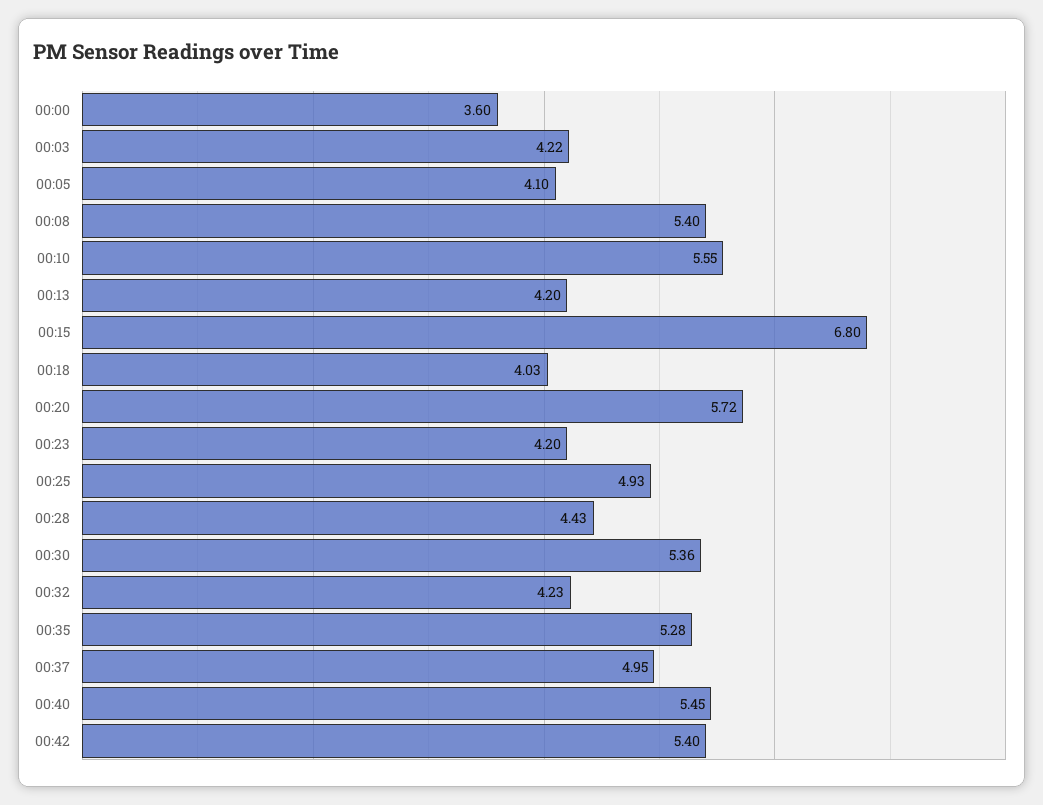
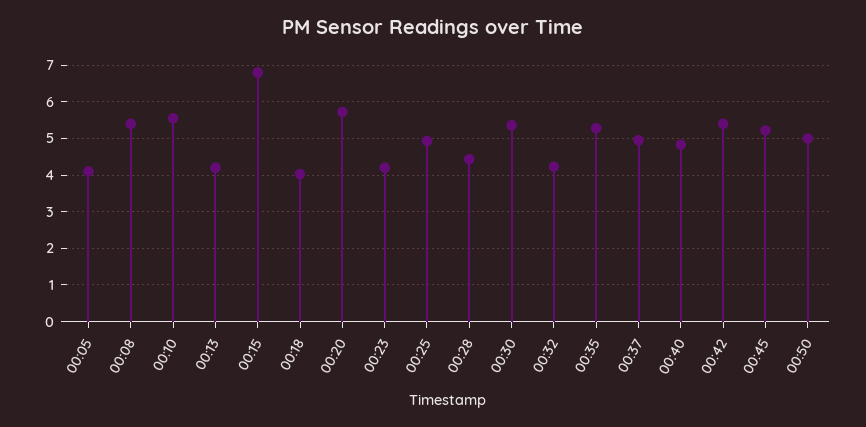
00:00: 3.6 -> none
00:03: 4.22 -> none
00:40: 5.45 -> 4.8
00:45: none -> 5.2
00:50: none -> 5

